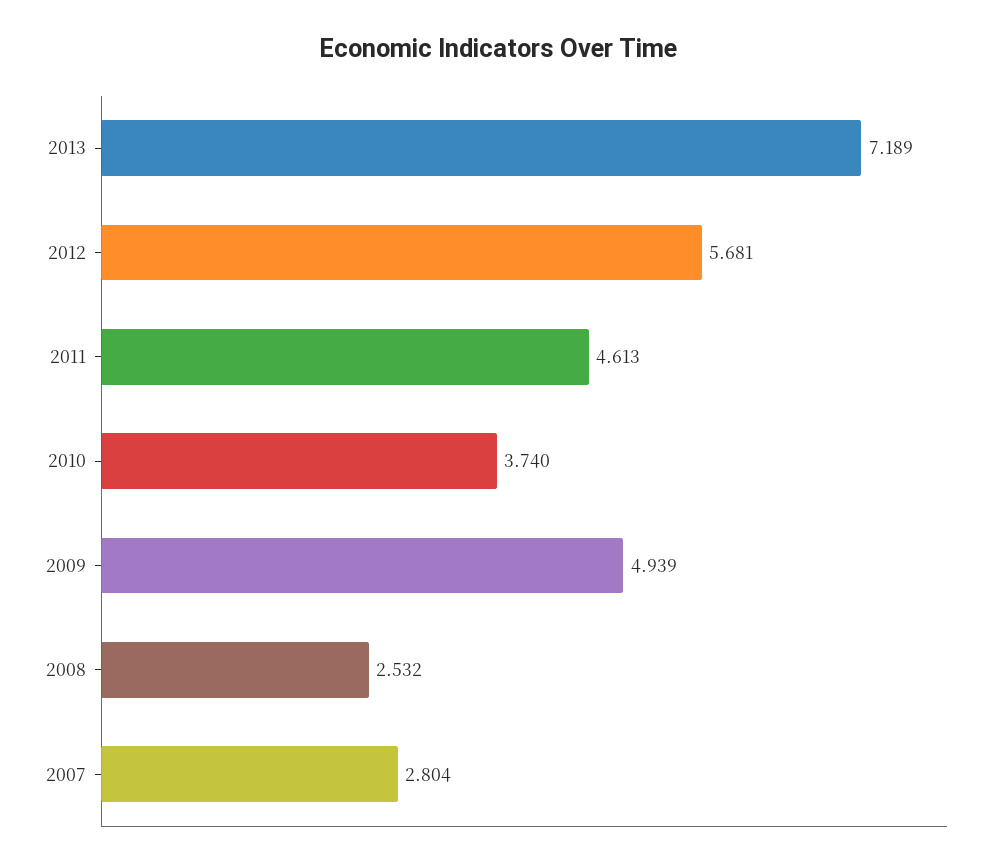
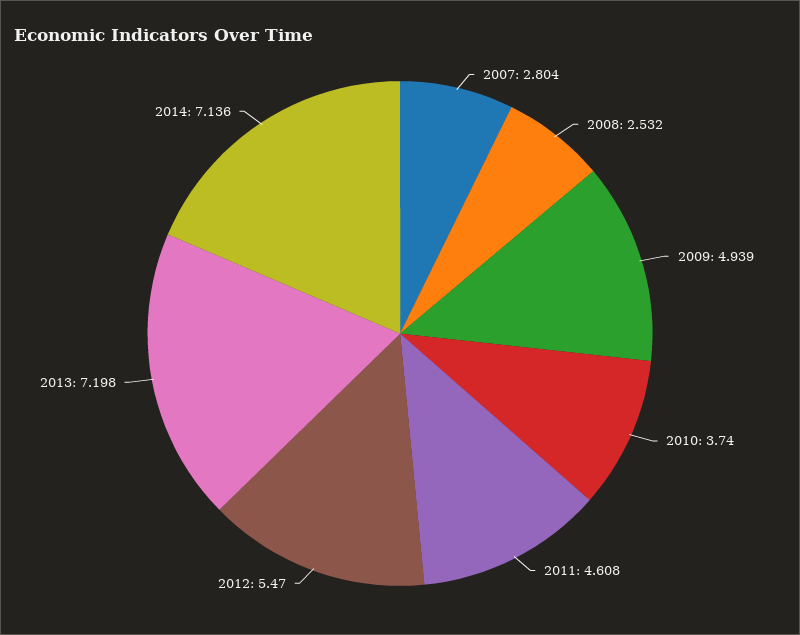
2013: 7.189 -> 7.198
2012: 5.681 -> 5.47
2011: 4.613 -> 4.608
2014: none -> 7.136

